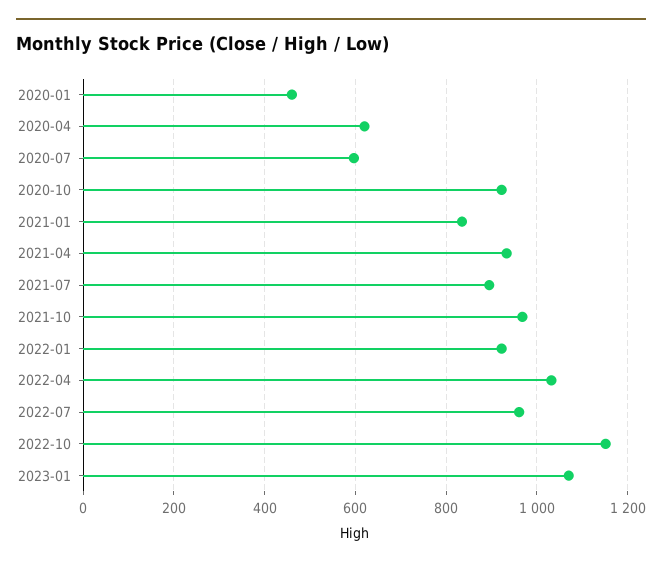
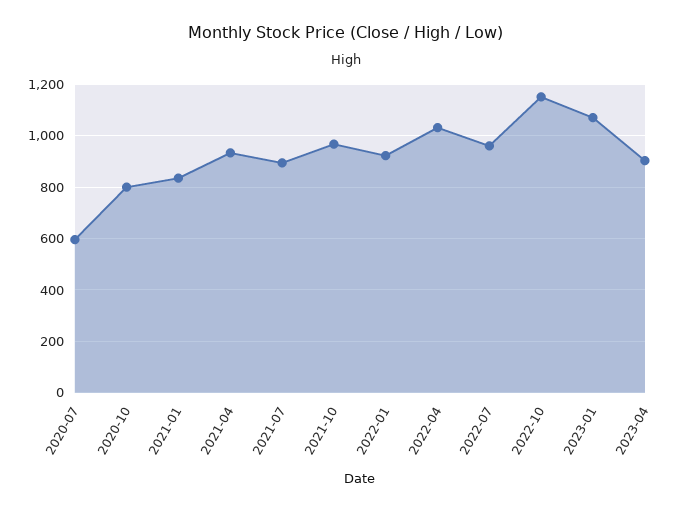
2020-01: 460 -> none
2020-04: 620 -> none
2020-10: 920 -> 800
2023-04: none -> 900

